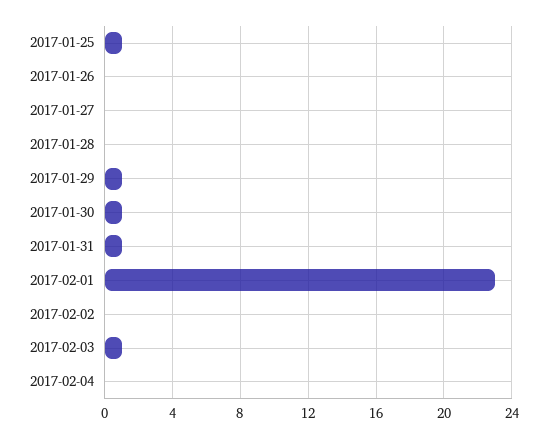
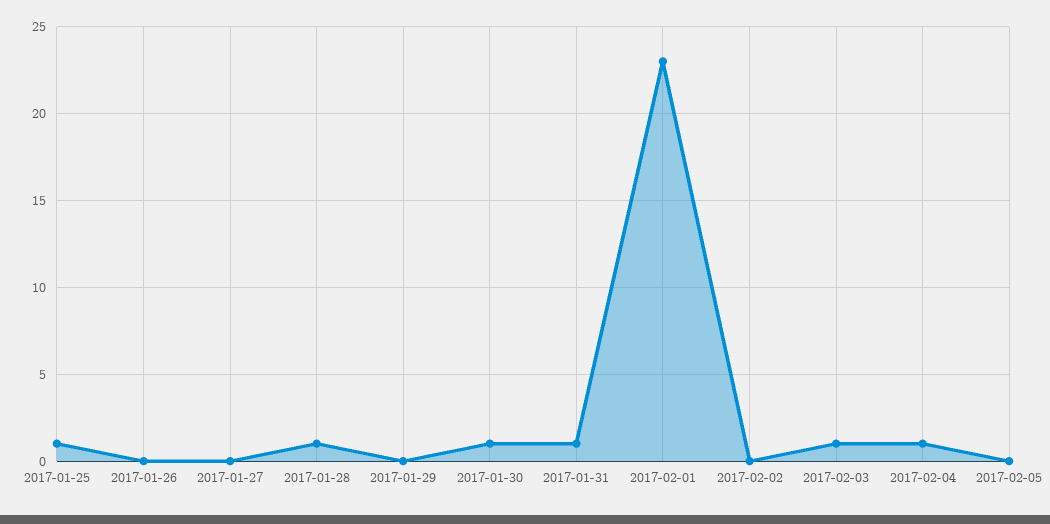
2017-01-28: 0 -> 1
2017-01-29: 1 -> 0
2017-02-04: 0 -> 1
2017-02-05: none -> 0

